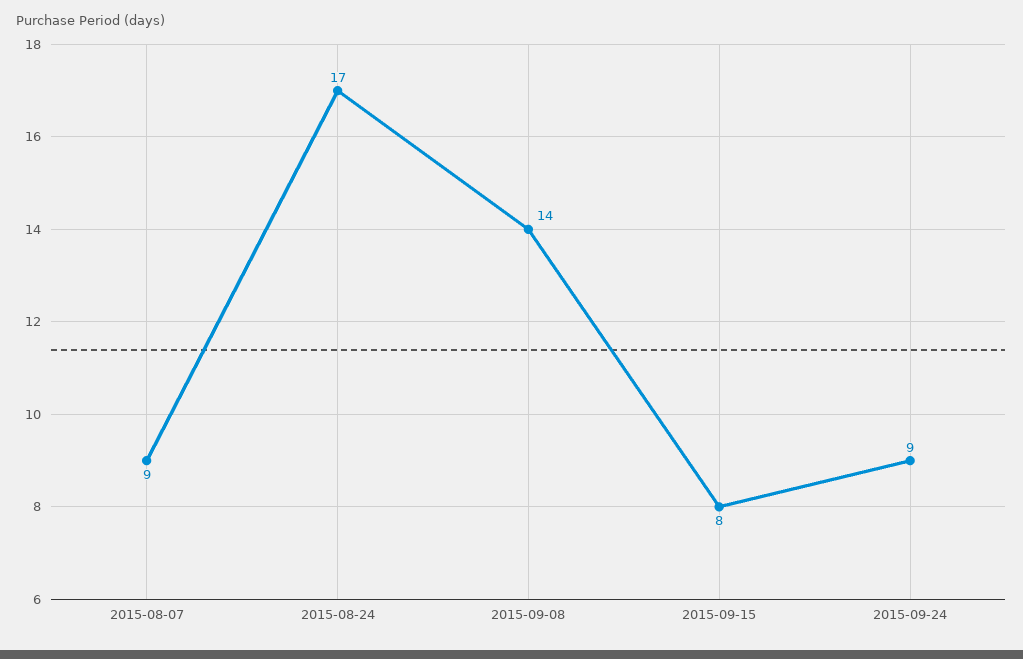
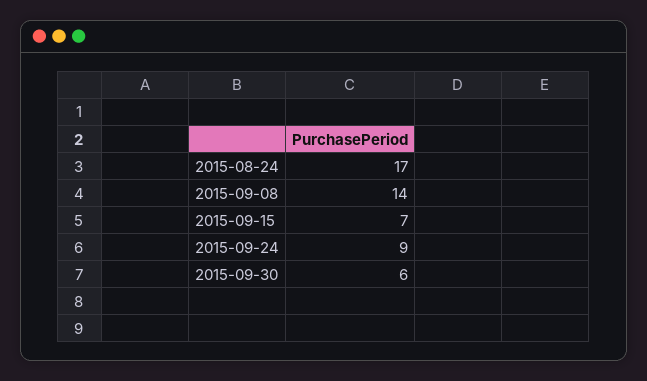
2015-08-07: 9 -> none
2015-09-15: 8 -> 7
2015-09-30: none -> 6

